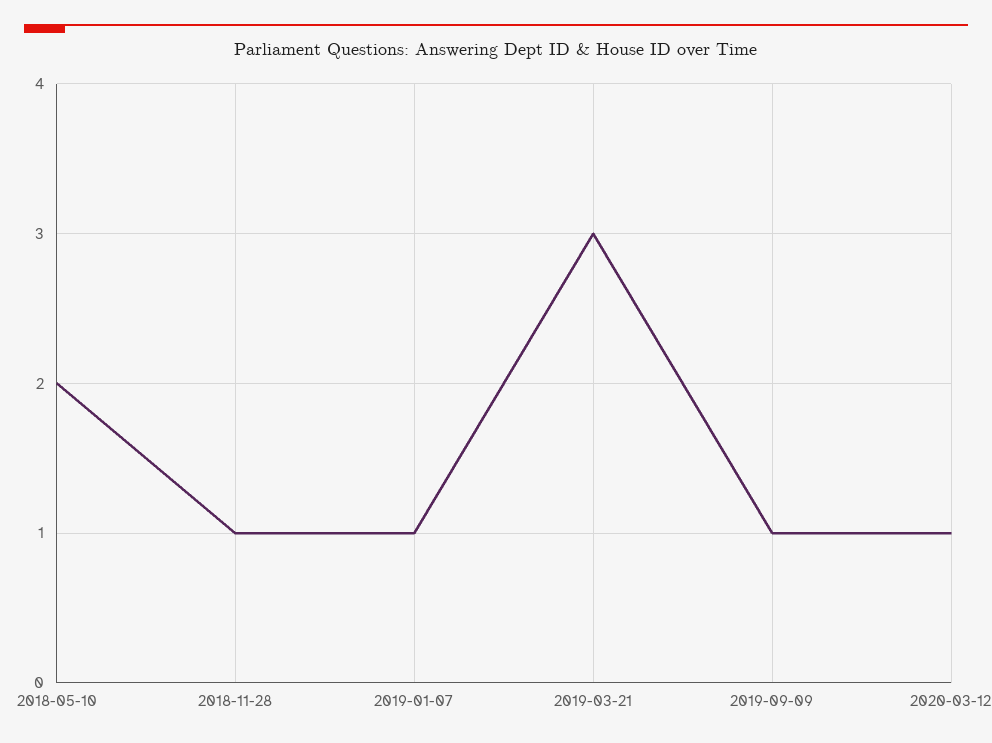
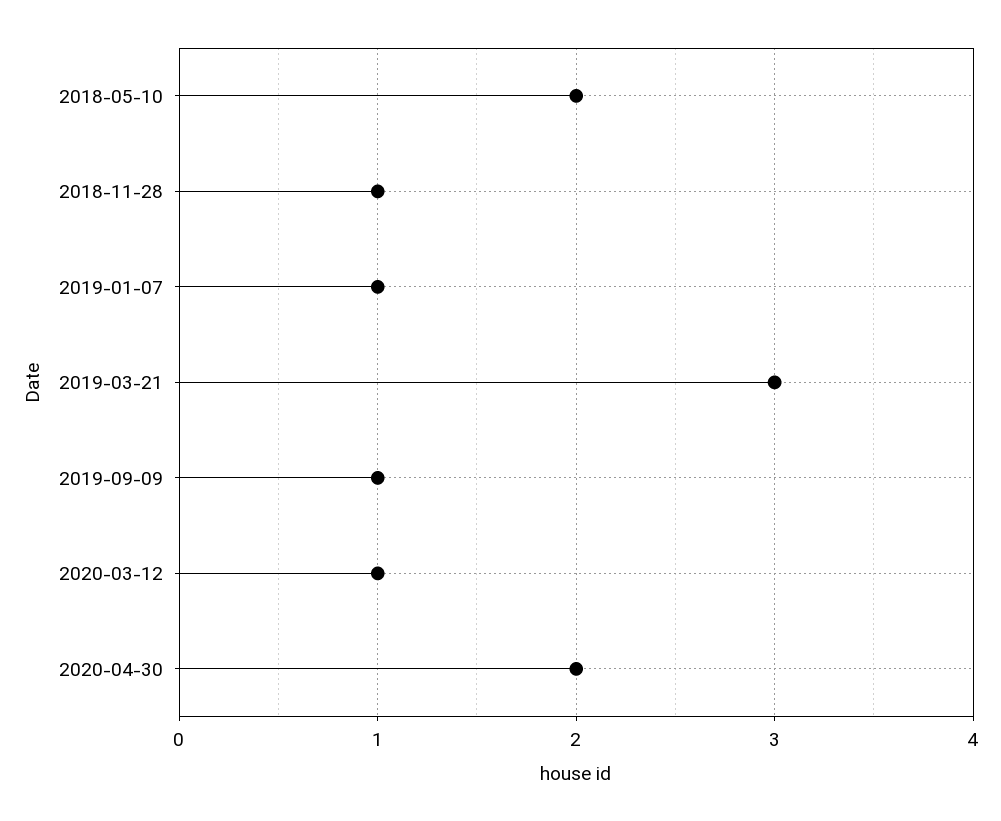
2020-04-30: none -> 2

